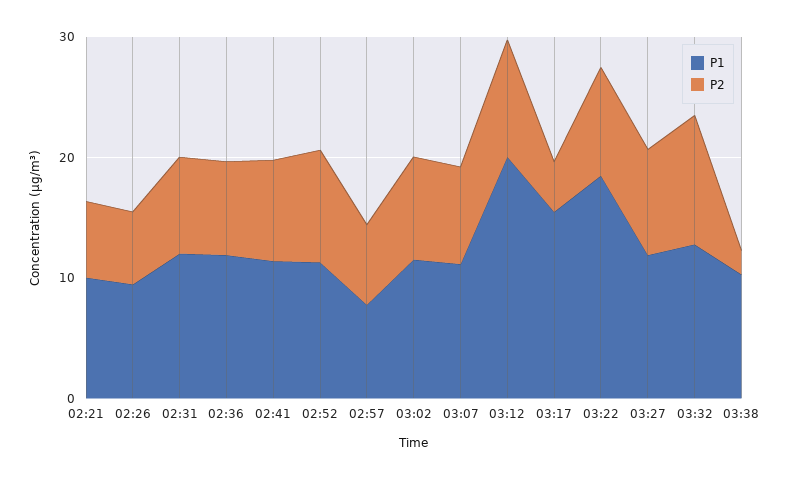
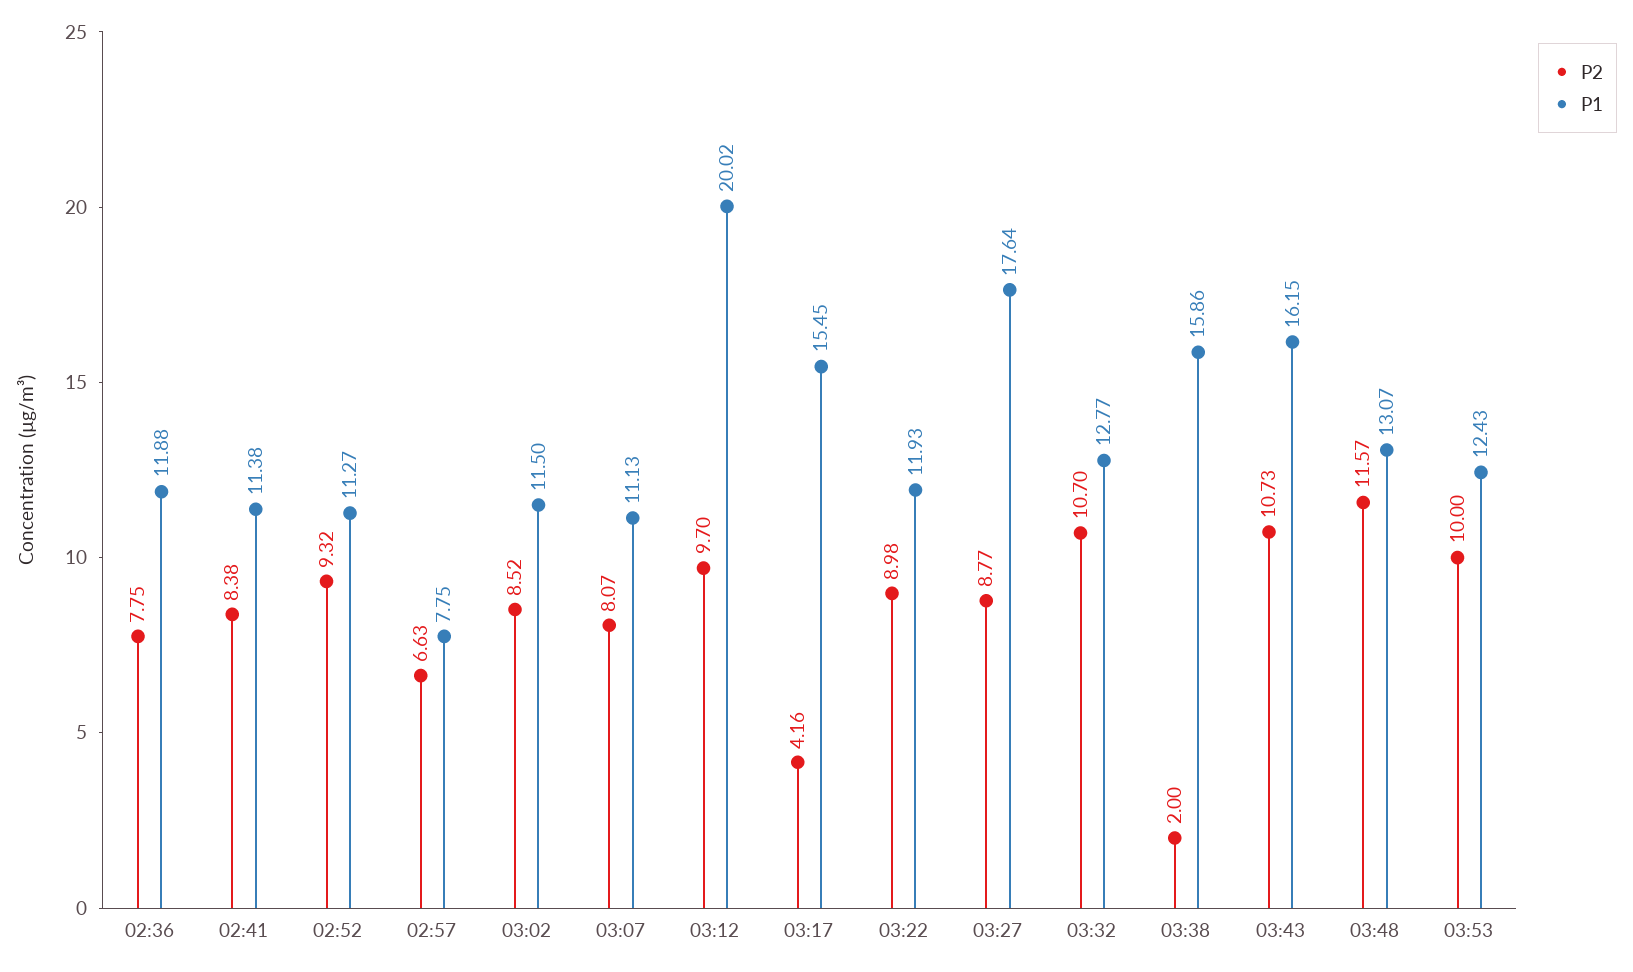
P1, 02:21: 10 -> none
P2, 02:21: 6 -> none
P1, 02:26: 10 -> none
P2, 02:26: 6 -> none
P1, 02:31: 12 -> none
P2, 02:31: 8 -> none
P1, 03:22: 18 -> 11.93
P1, 03:27: 12 -> 17.64
P1, 03:38: 10 -> 15.86
P2, 03:43: none -> 10.73
P1, 03:43: none -> 16.15
P2, 03:48: none -> 11.57
P1, 03:48: none -> 13.07
P2, 03:53: none -> 10
P1, 03:53: none -> 12.43

